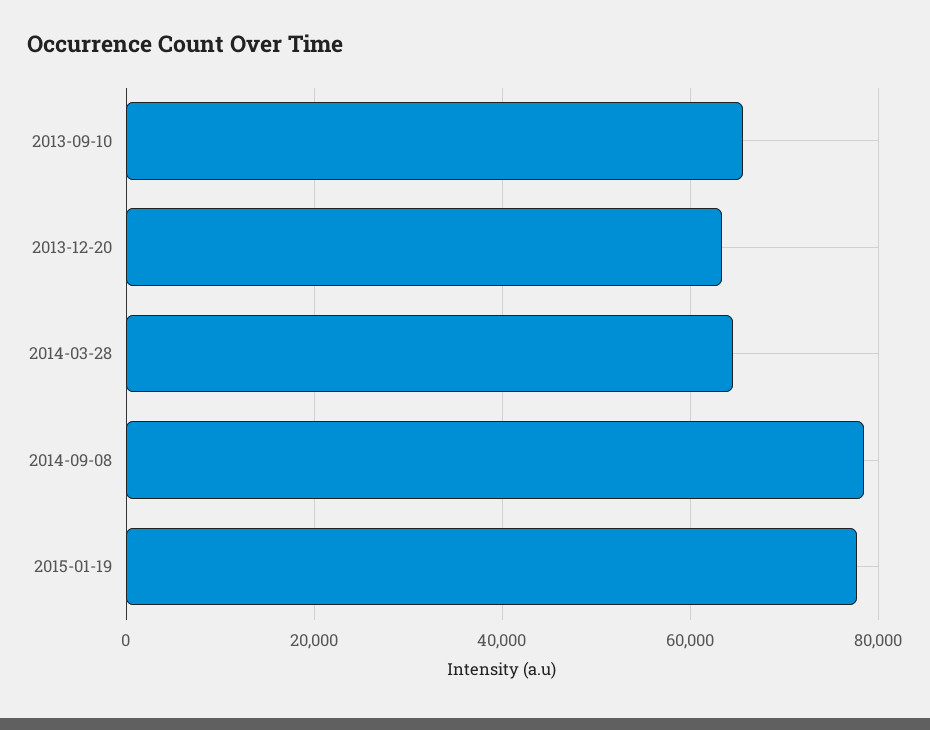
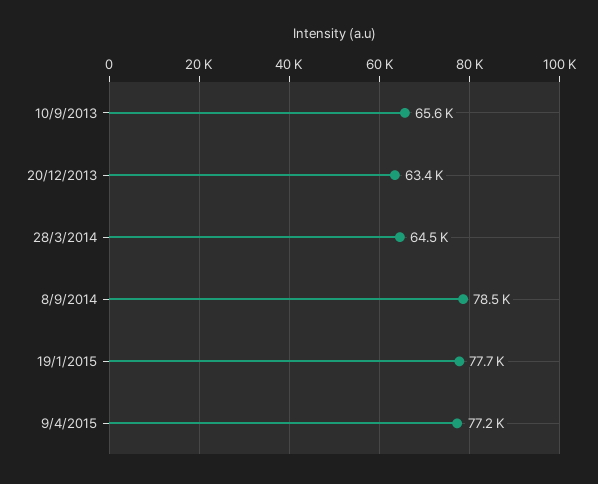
9/4/2015: none -> 77200

